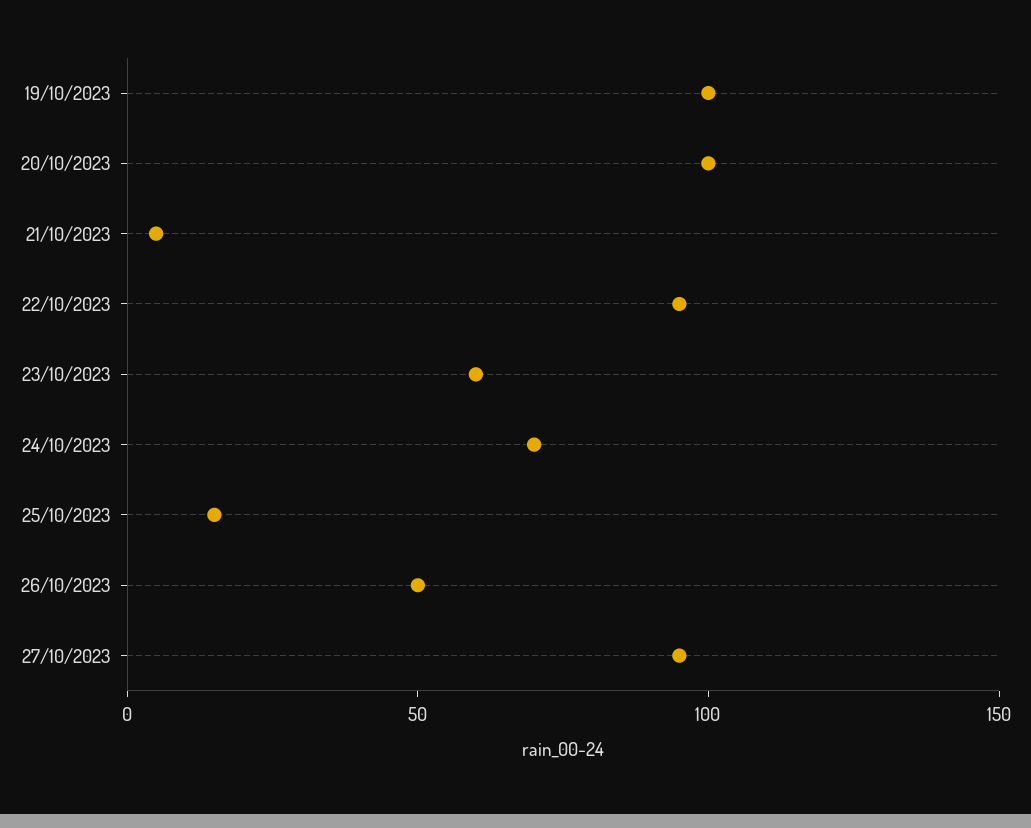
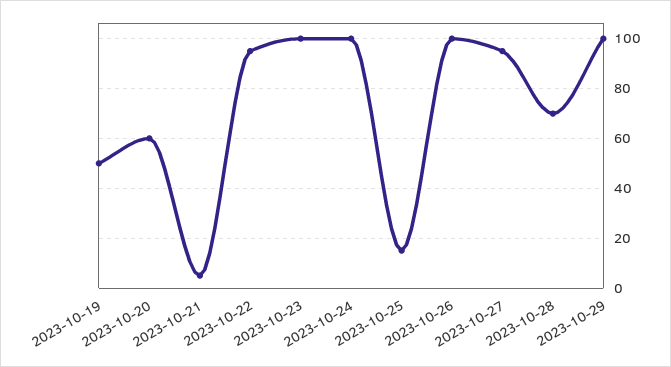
19/10/2023: 100 -> 50
20/10/2023: 100 -> 60
23/10/2023: 60 -> 100
24/10/2023: 70 -> 100
26/10/2023: 50 -> 100
2023-10-28: none -> 70
2023-10-29: none -> 100

